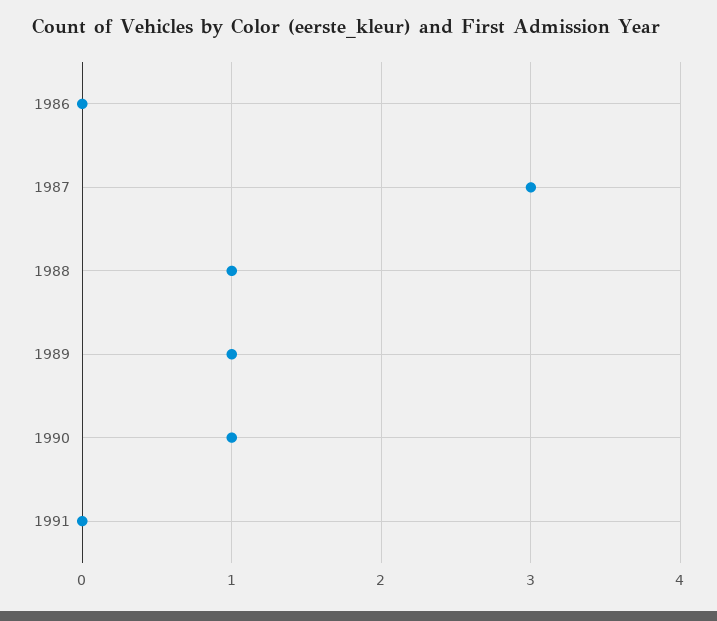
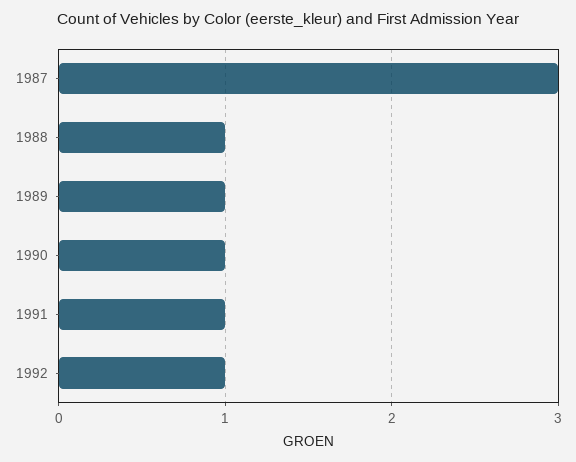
1986: 0 -> none
1991: 0 -> 1
1992: none -> 1

